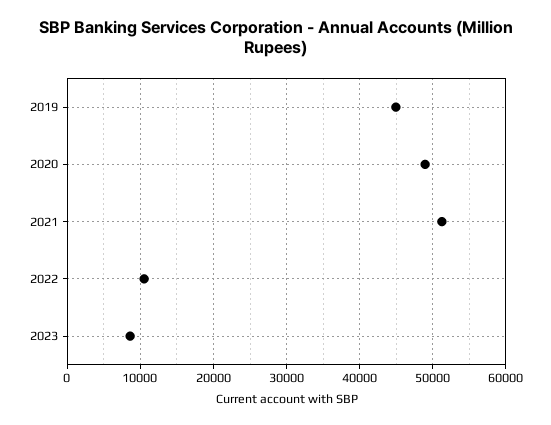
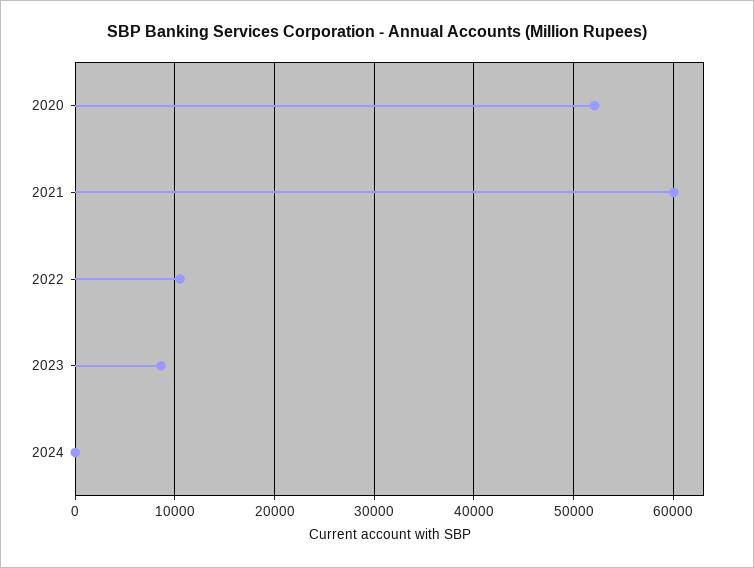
2019: 45000 -> none
2020: 49000 -> 52000
2021: 51000 -> 60000
2024: none -> 0

